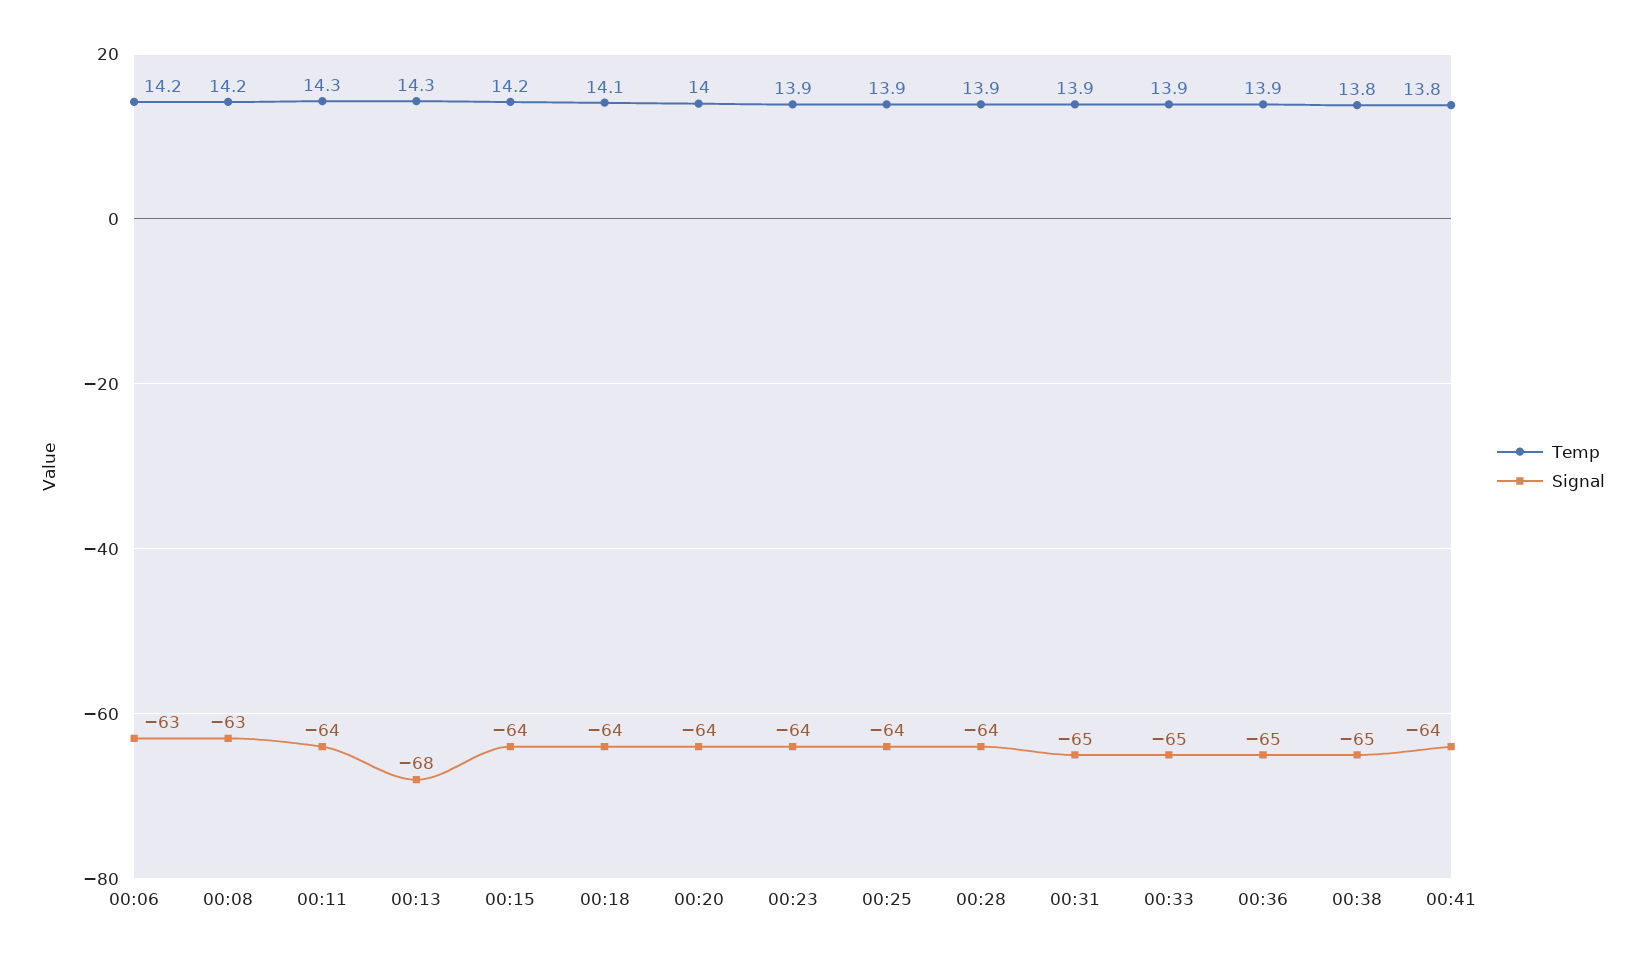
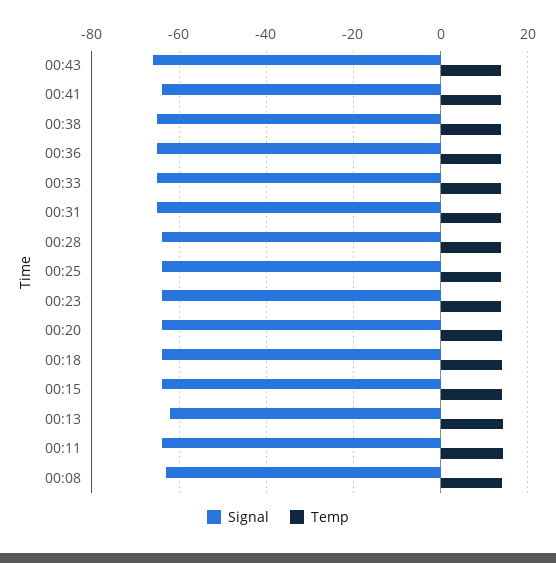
Temp, 00:06: 14.2 -> none
Signal, 00:06: -63 -> none
Signal, 00:13: -68 -> -62
Signal, 00:43: none -> -66
Temp, 00:43: none -> 14

